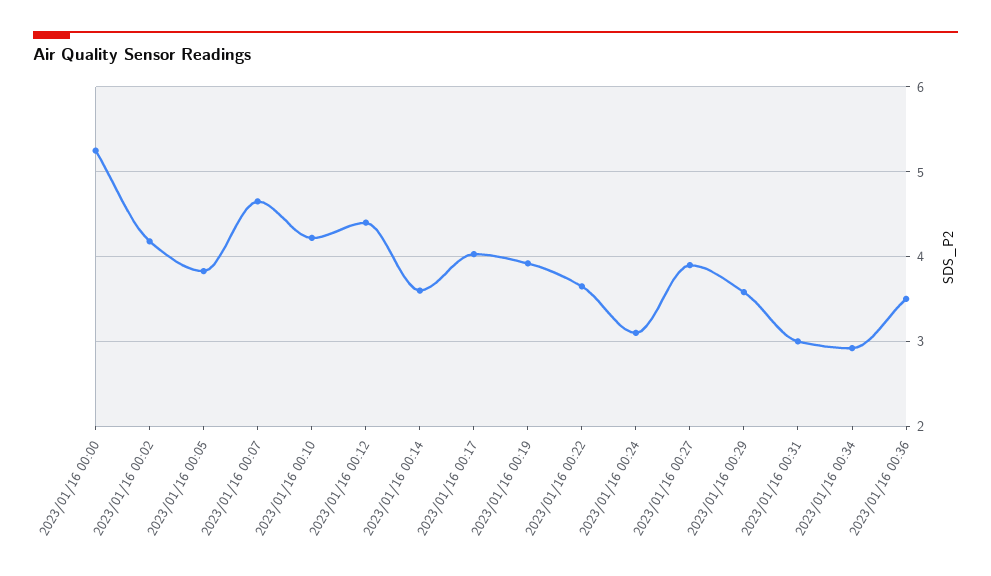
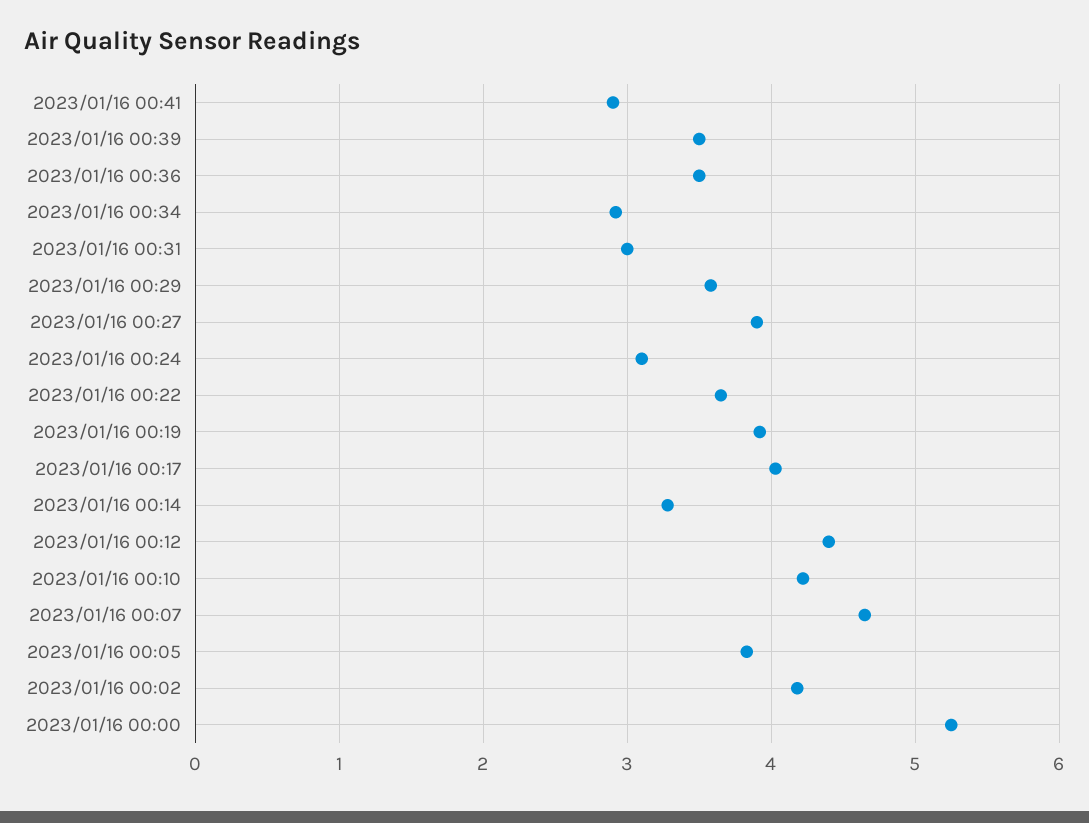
2023/01/16 00:14: 3.6 -> 3.3
2023/01/16 00:41: none -> 2.9
2023/01/16 00:39: none -> 3.5

